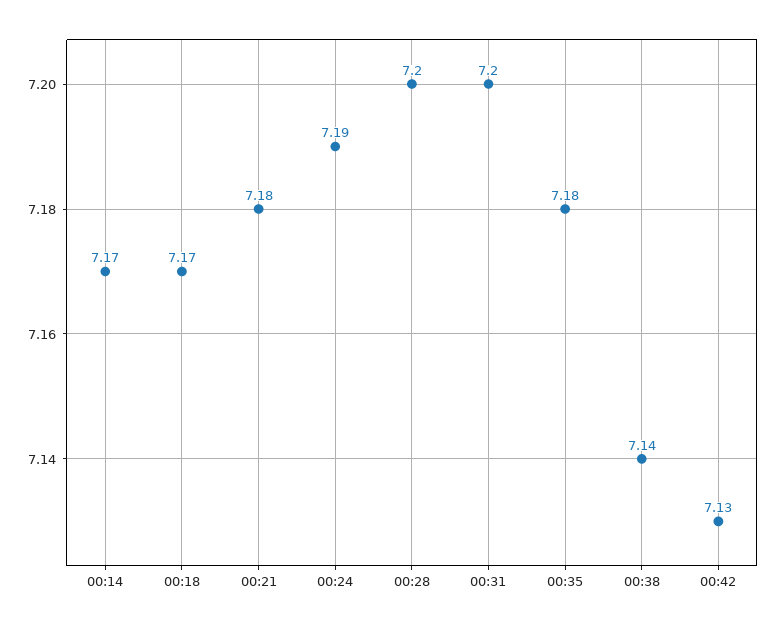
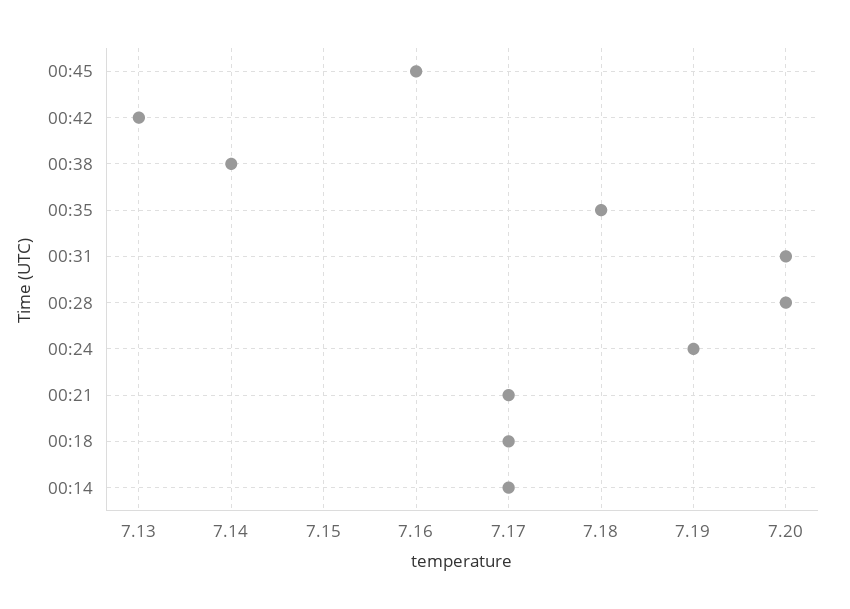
00:21: 7.18 -> 7.17
00:45: none -> 7.16

